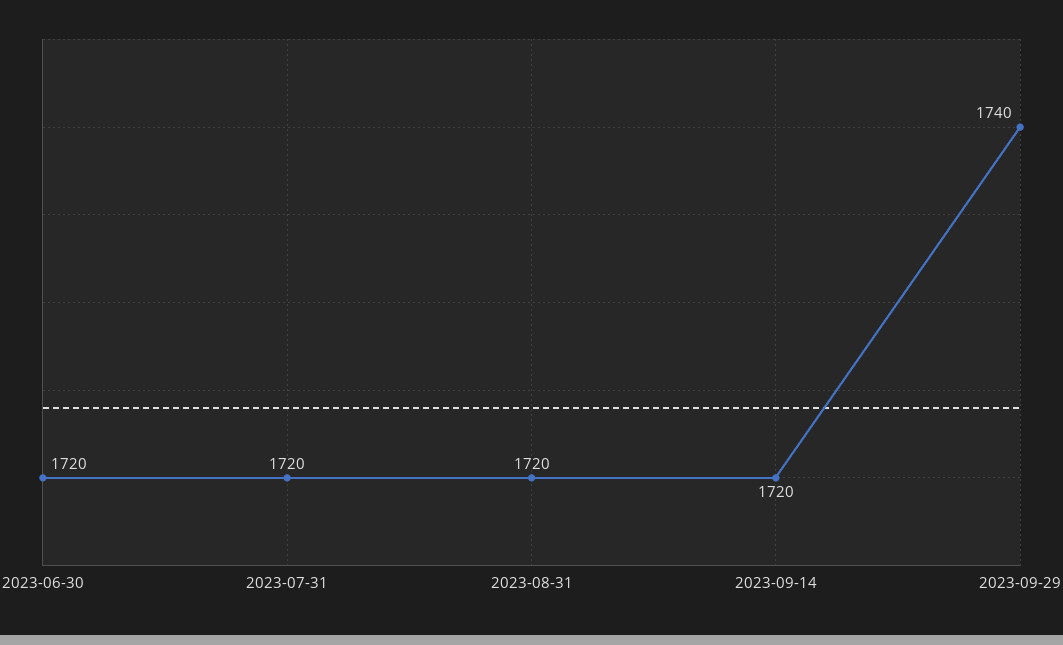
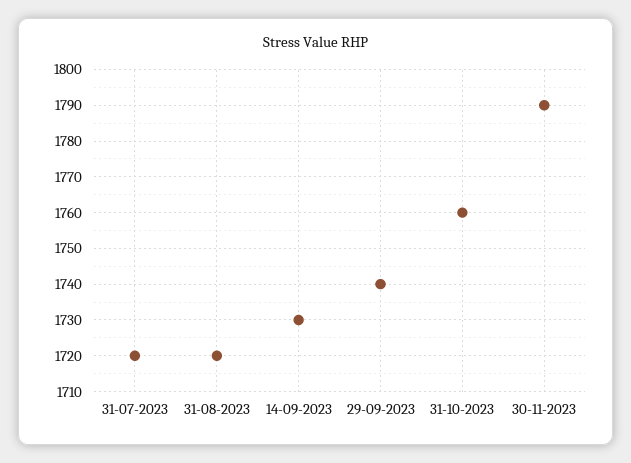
2023-06-30: 1720 -> none
2023-09-14: 1720 -> 1730
31-10-2023: none -> 1760
30-11-2023: none -> 1790

